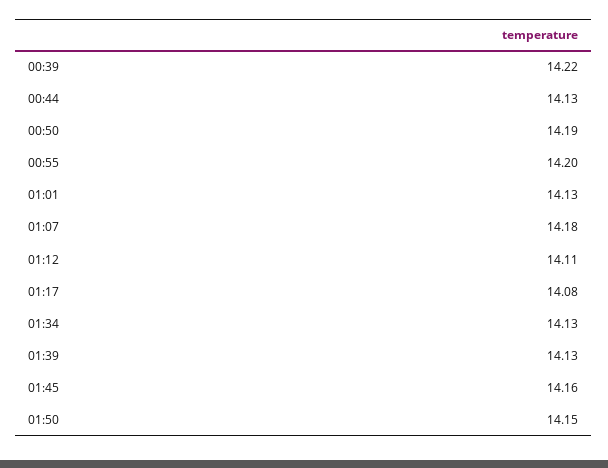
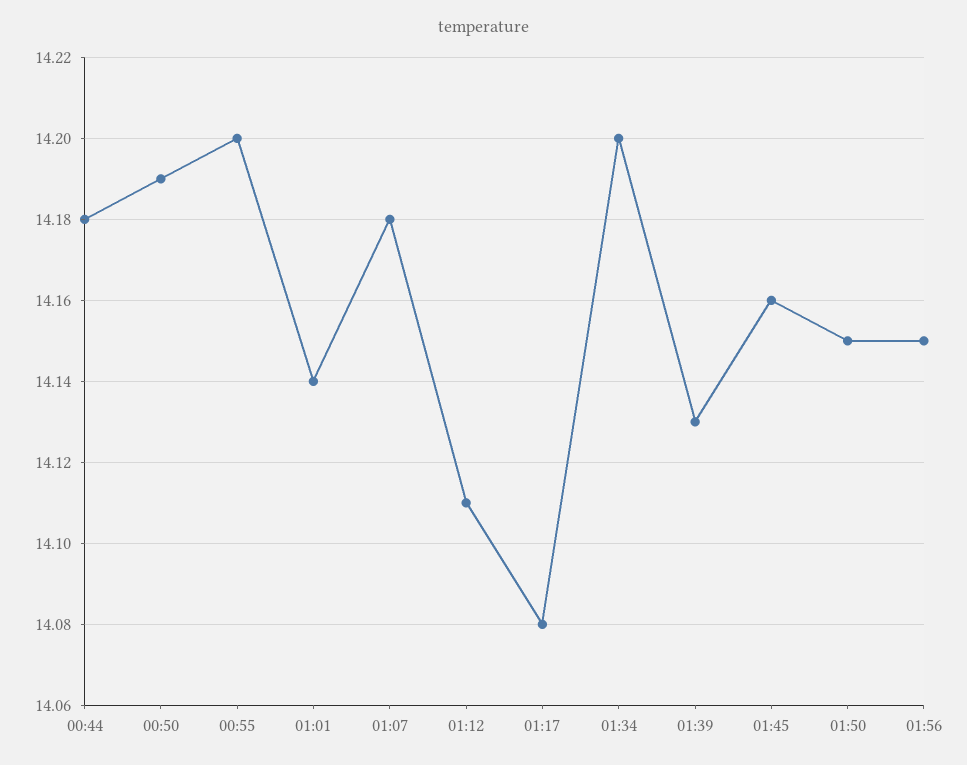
00:39: 14.22 -> none
00:44: 14.13 -> 14.18
01:01: 14.13 -> 14.14
01:34: 14.13 -> 14.2
01:56: none -> 14.15

